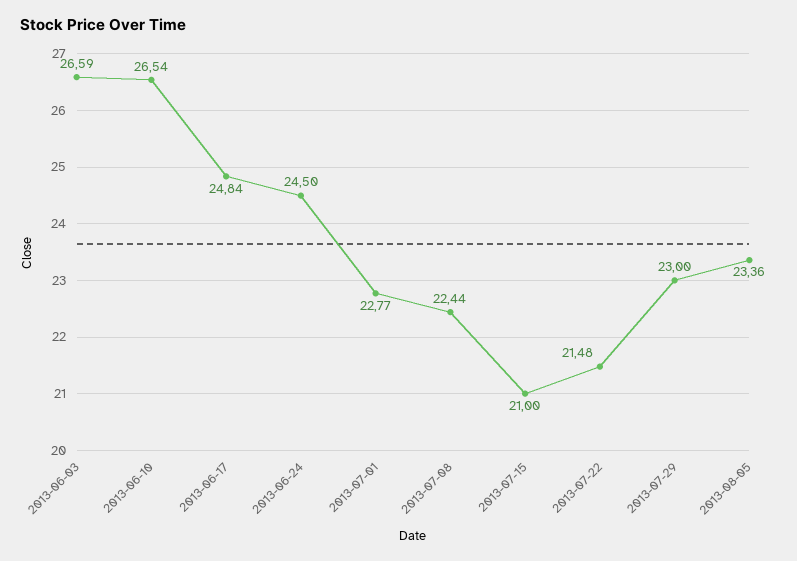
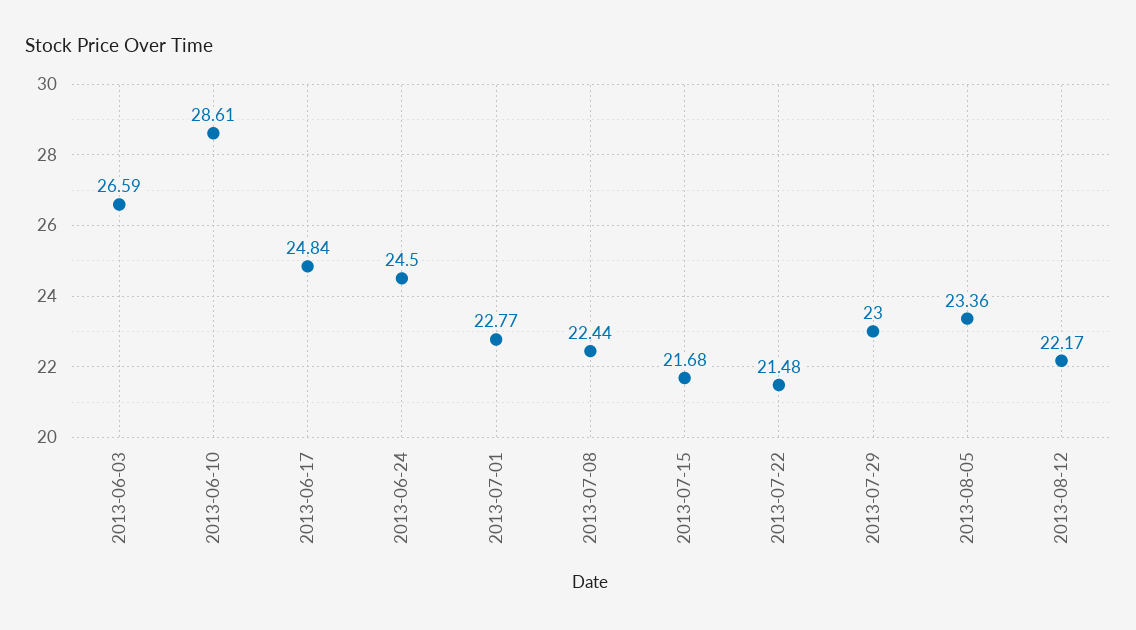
2013-06-10: 26.54 -> 28.61
2013-07-15: 21 -> 21.68
2013-08-12: none -> 22.17

